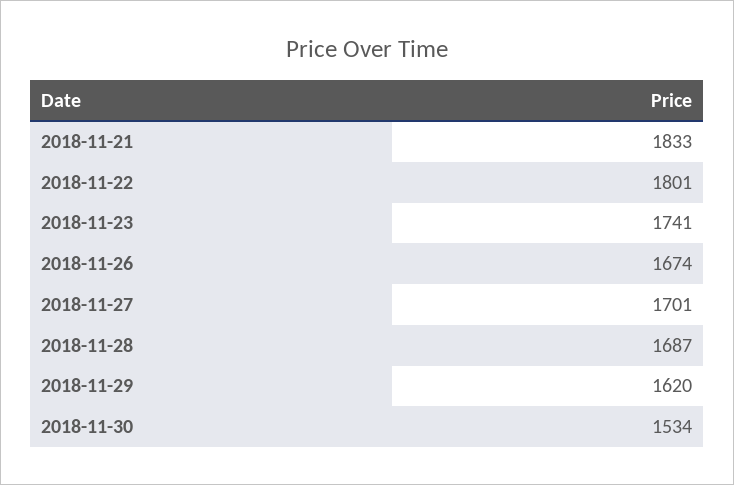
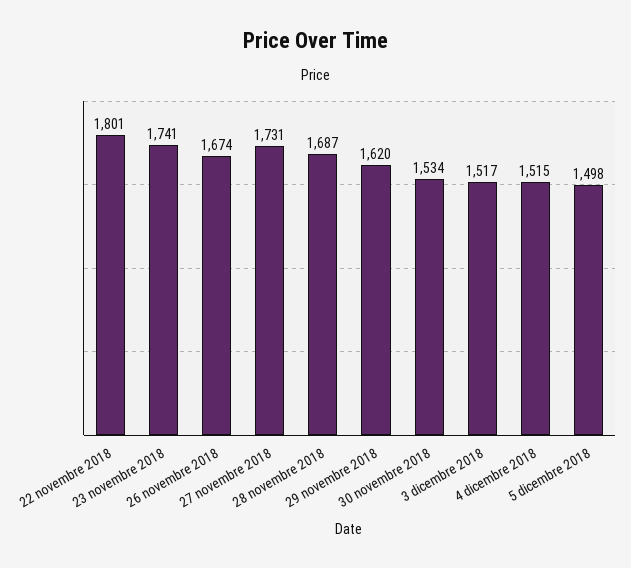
2018-11-21: 1833 -> none
2018-11-27: 1701 -> 1731
3 dicembre 2018: none -> 1517
4 dicembre 2018: none -> 1515
5 dicembre 2018: none -> 1498

